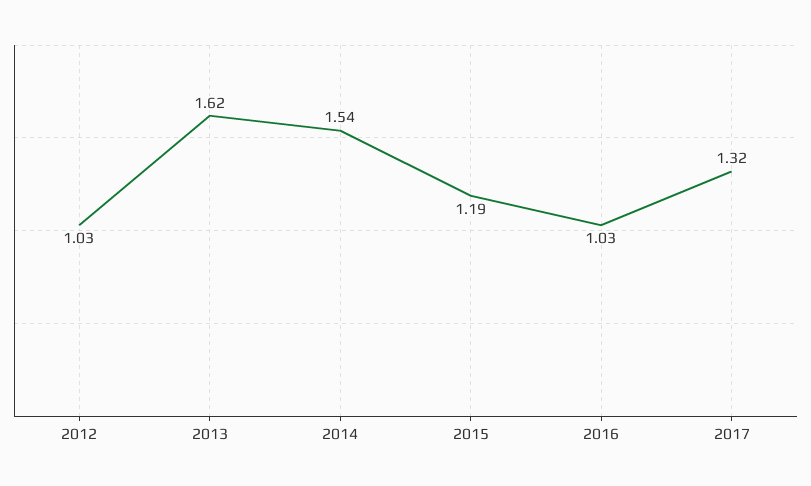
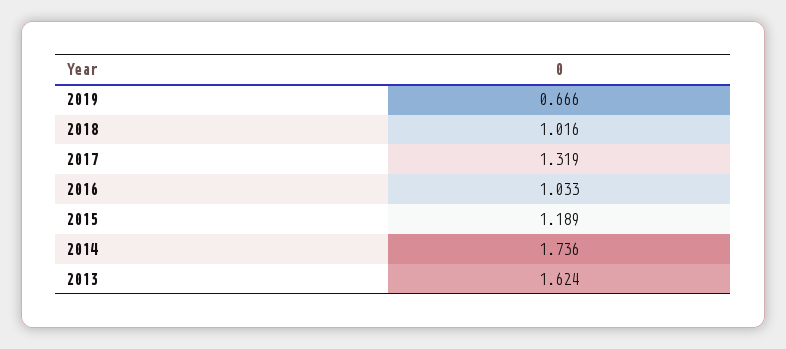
2012: 1.03 -> none
2014: 1.54 -> 1.736
2019: none -> 0.666
2018: none -> 1.016

